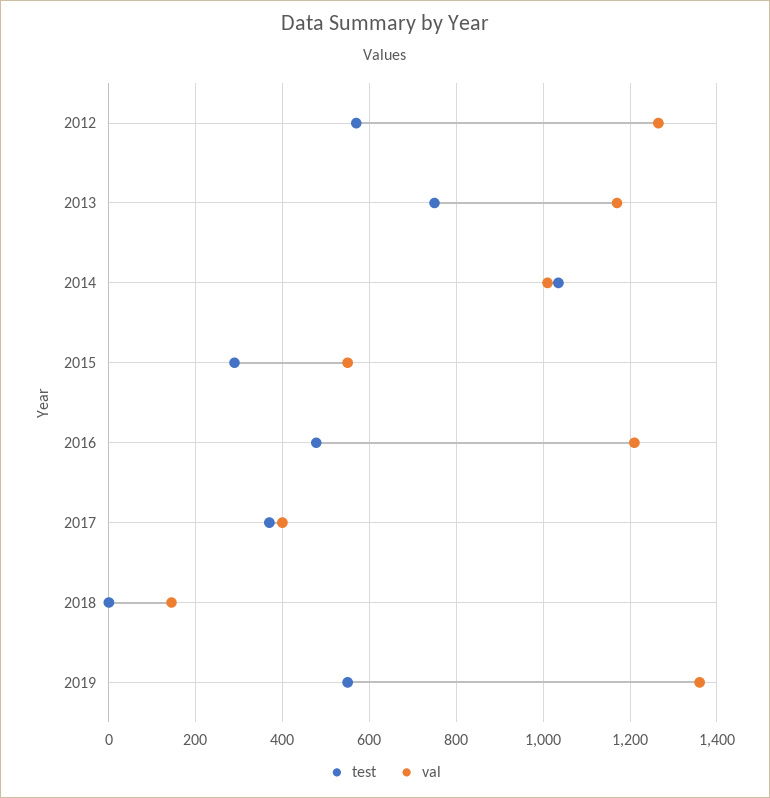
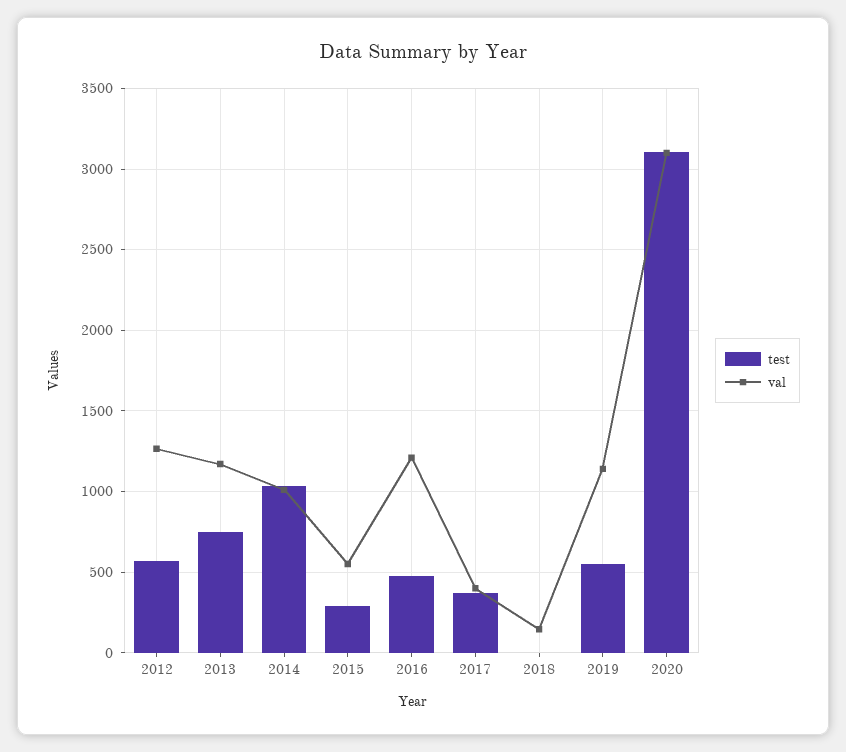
val, 2019: 1360 -> 1150
test, 2020: none -> 3100
val, 2020: none -> 3100

